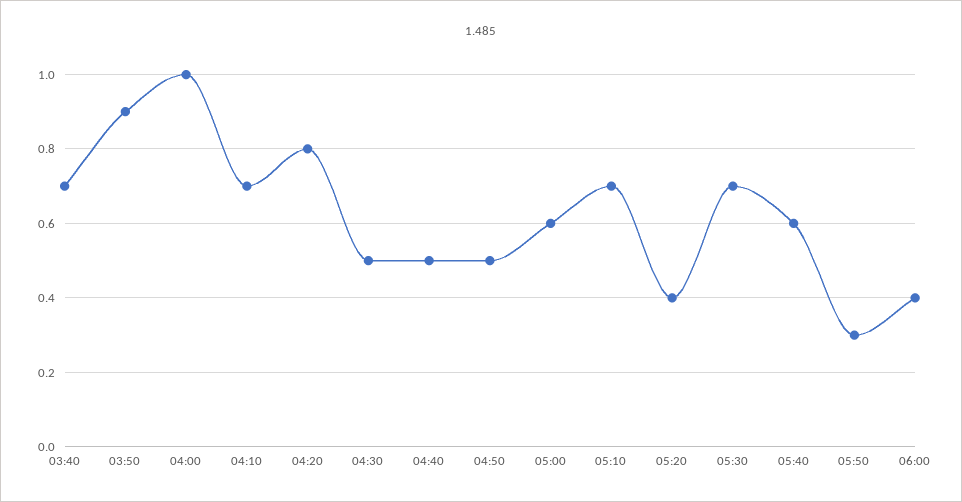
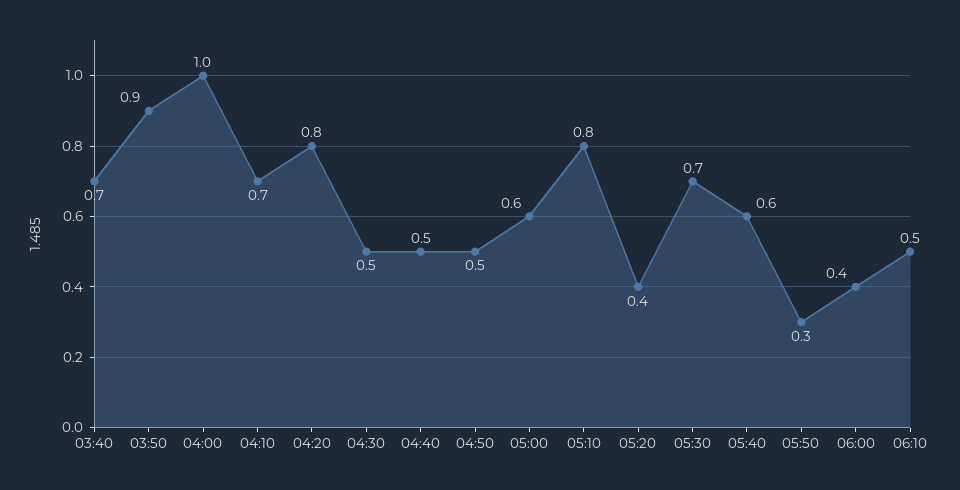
05:10: 0.7 -> 0.8
06:10: none -> 0.5

